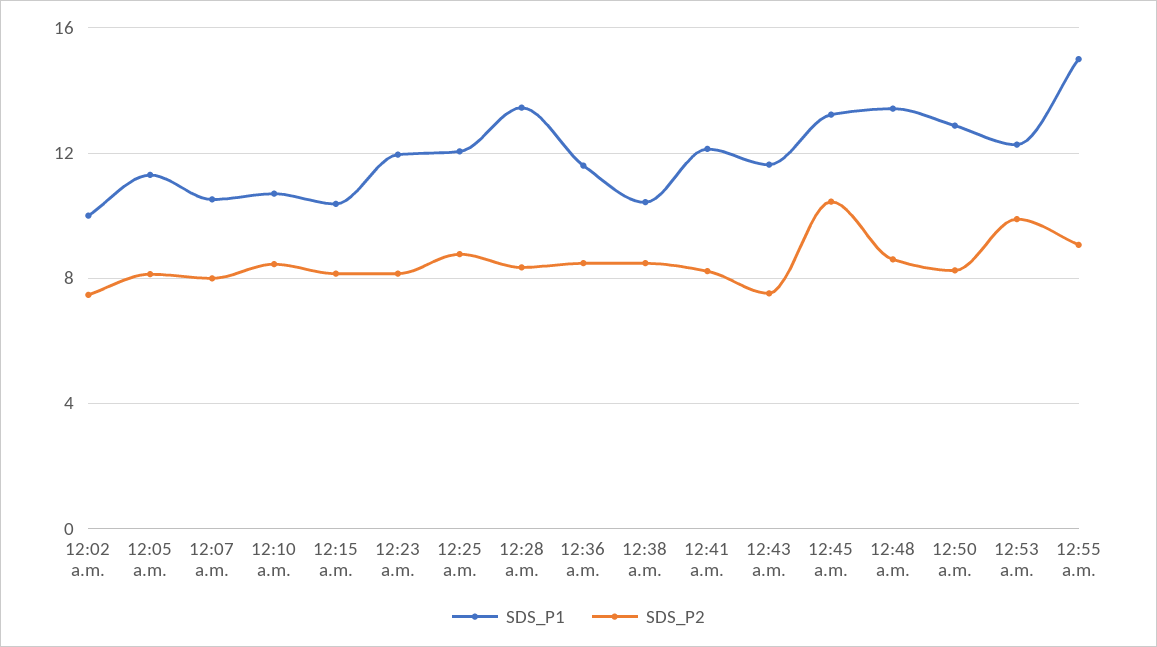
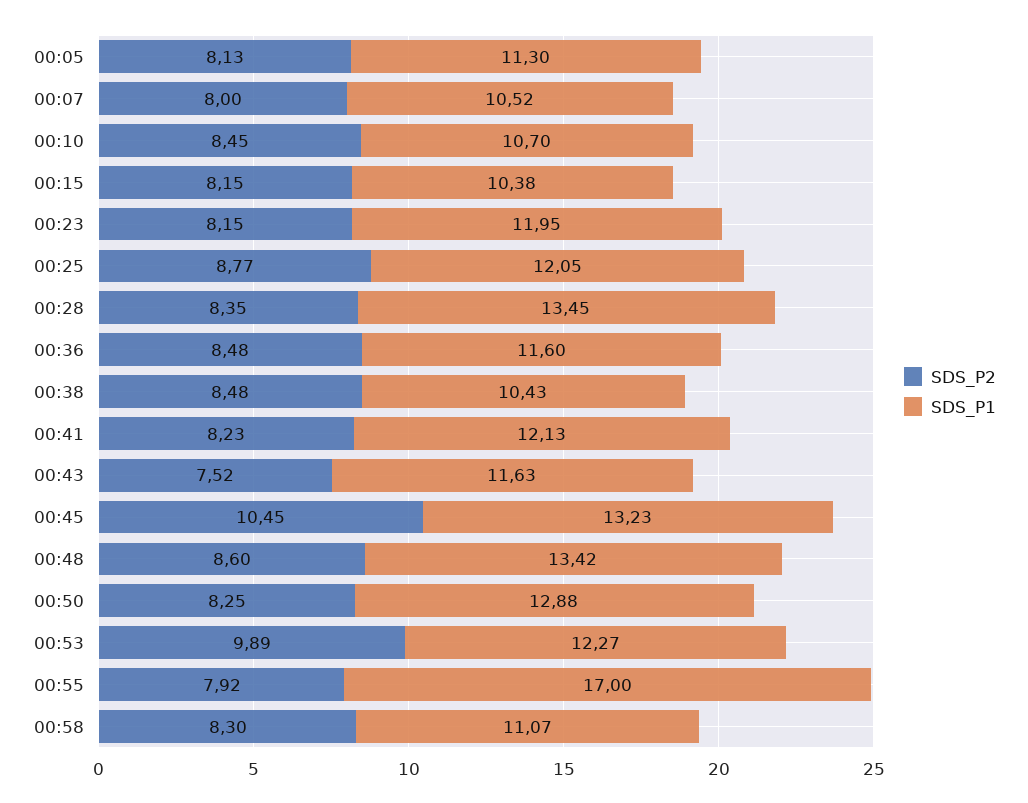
SDS_P1, 12:02 a.m.: 10 -> none
SDS_P2, 12:02 a.m.: 7.5 -> none
SDS_P1, 12:55 a.m.: 15 -> 17
SDS_P2, 12:55 a.m.: 9 -> 7.92
SDS_P2, 00:58: none -> 8.3
SDS_P1, 00:58: none -> 11.07

